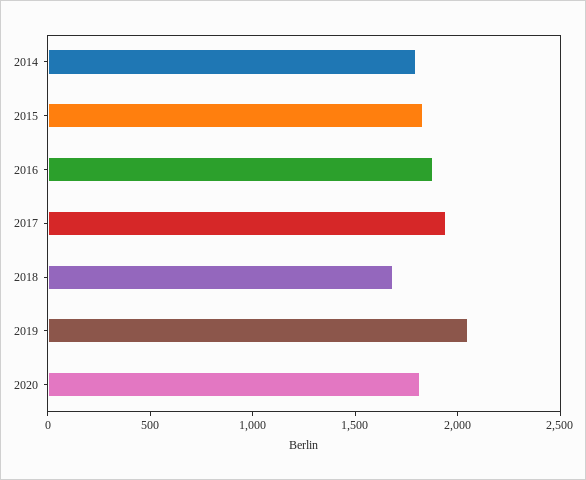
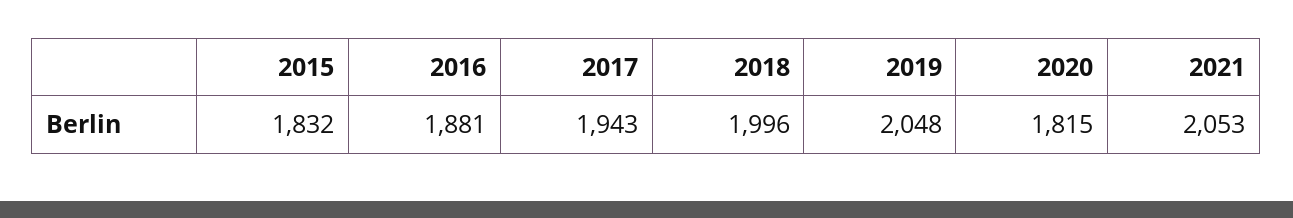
2014: 1800 -> none
2018: 1700 -> 1996
2021: none -> 2053

